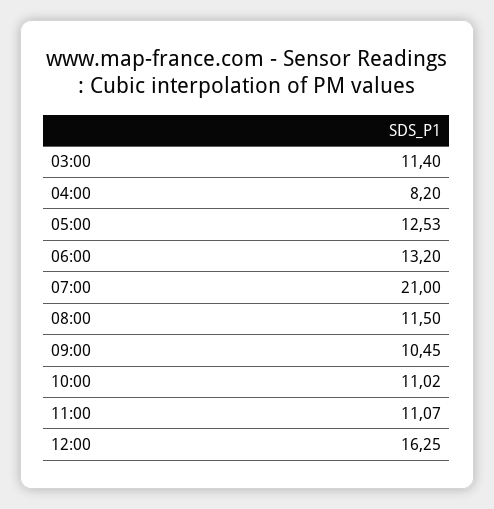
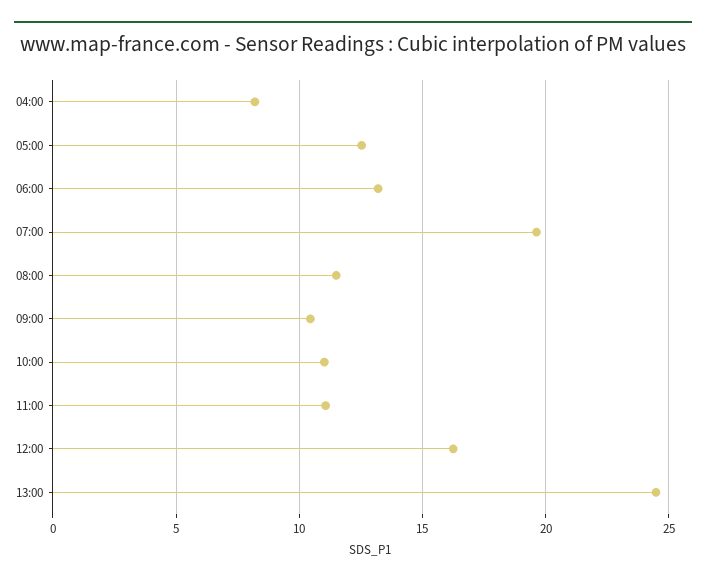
03:00: 11.4 -> none
07:00: 21 -> 19.5
13:00: none -> 24.5

